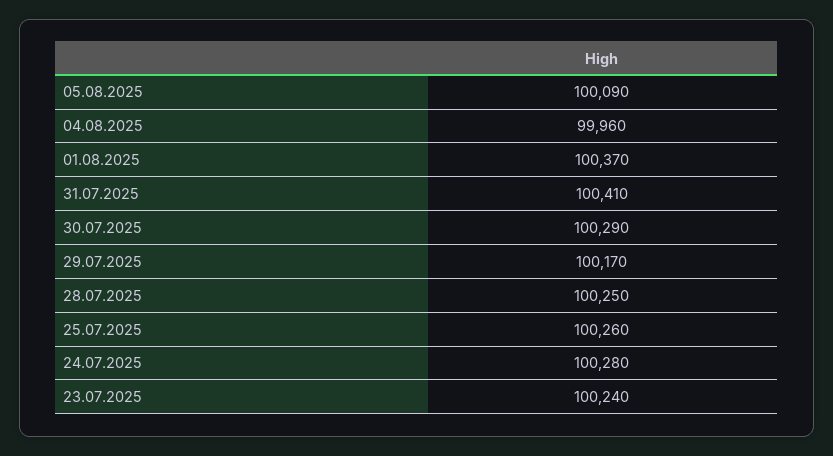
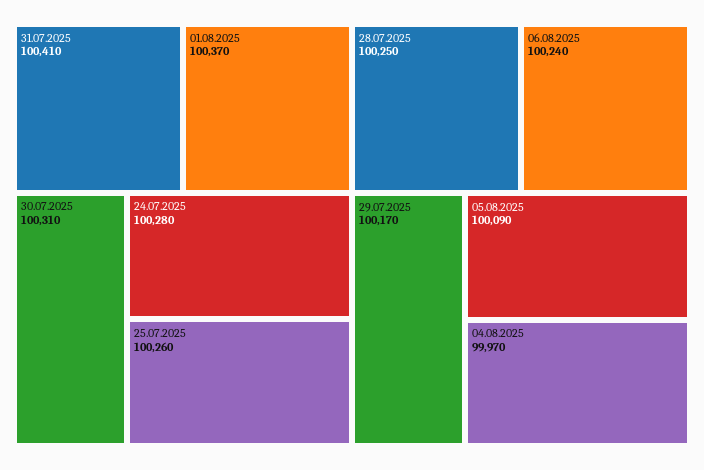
04.08.2025: 99960 -> 99970
30.07.2025: 100290 -> 100310
23.07.2025: 100240 -> none
06.08.2025: none -> 100240

